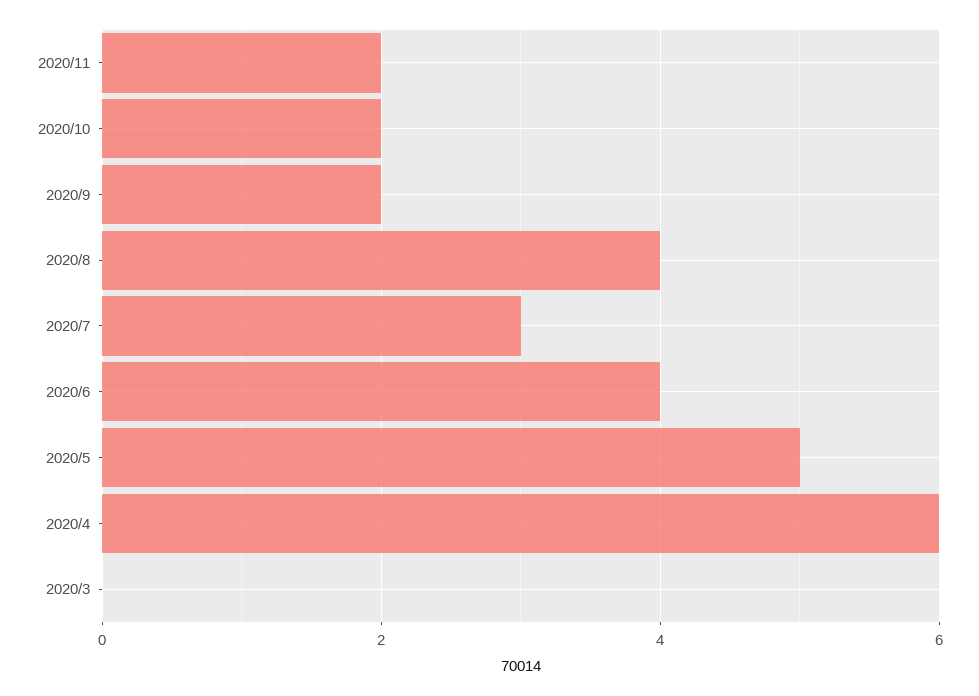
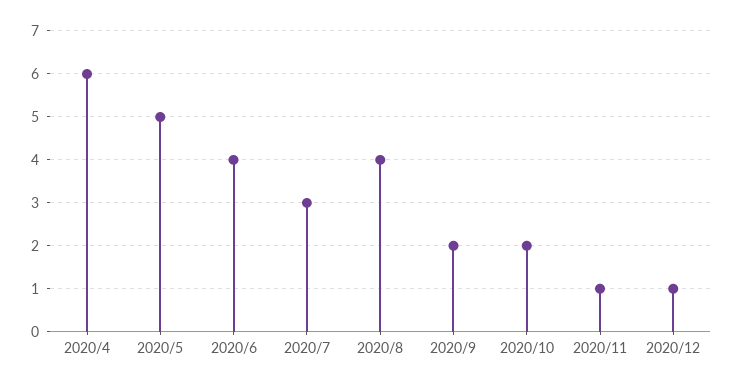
2020/11: 2 -> 1
2020/3: 0 -> none
2020/12: none -> 1

